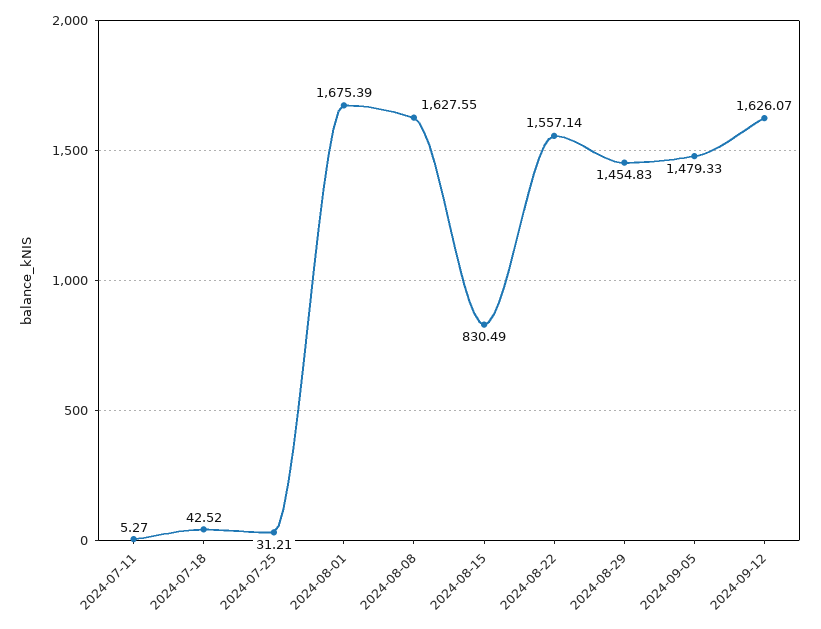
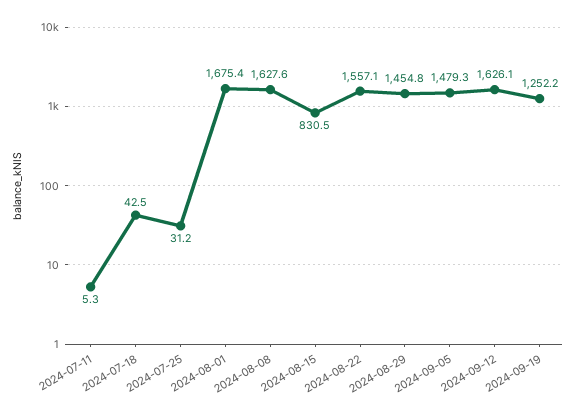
2024-09-19: none -> 1252.2

